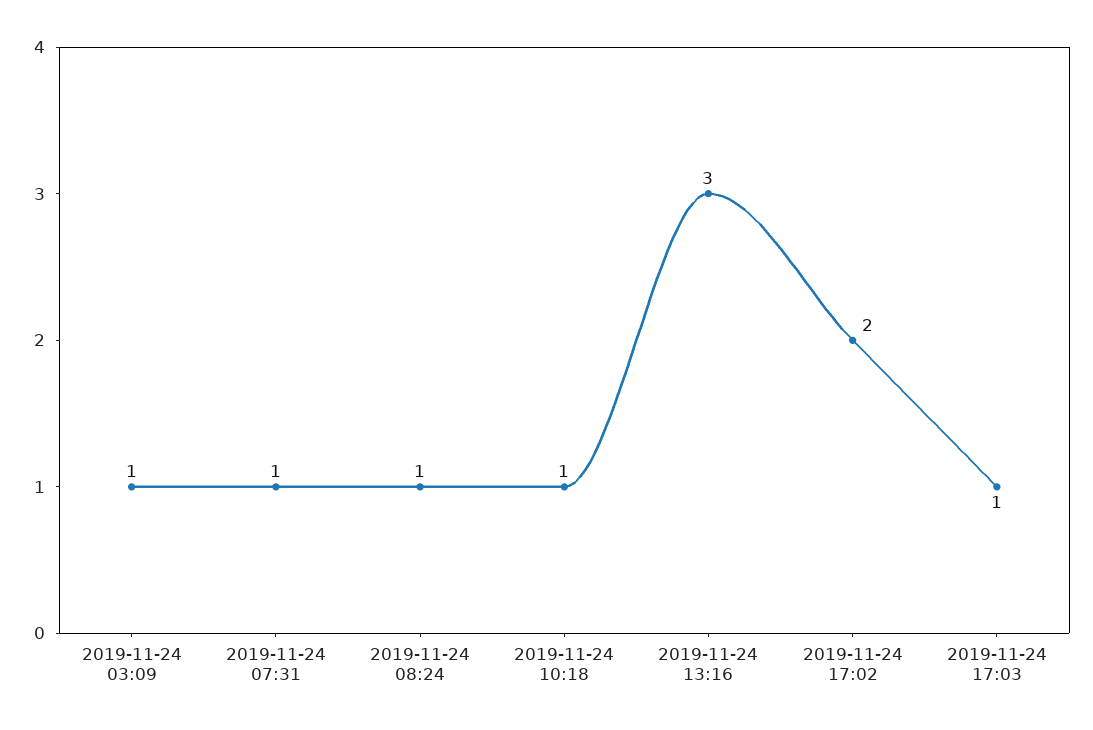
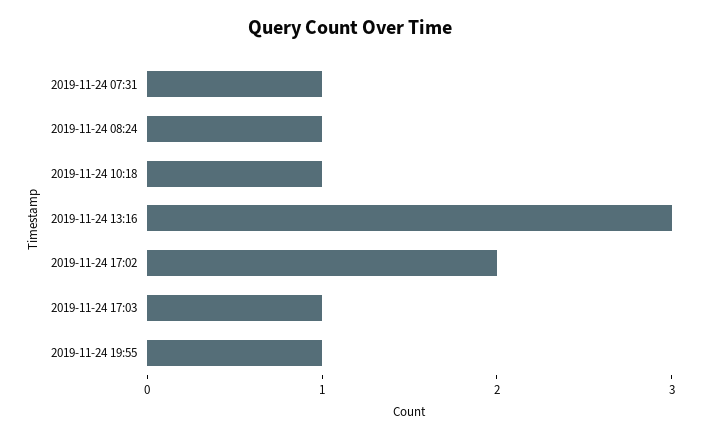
2019-11-24 03:09: 1 -> none
2019-11-24 19:55: none -> 1

